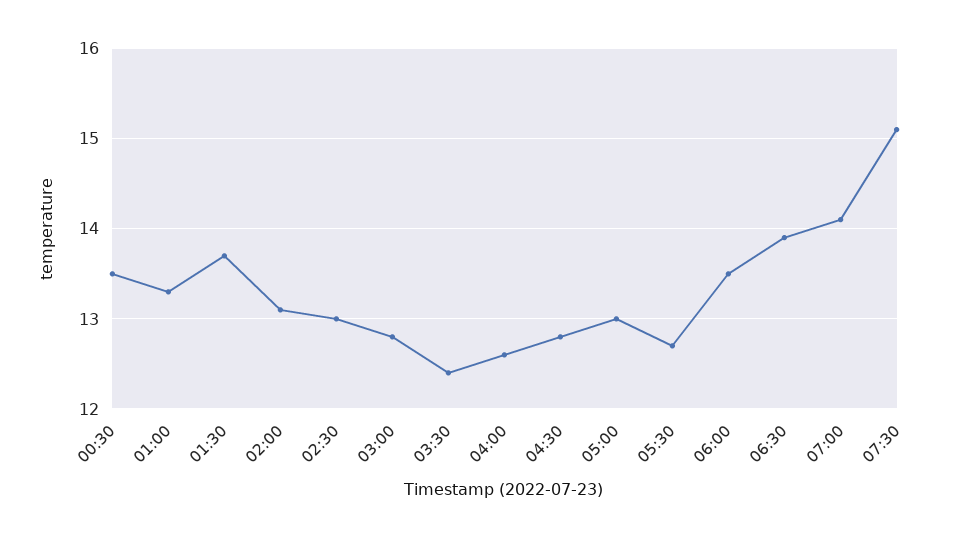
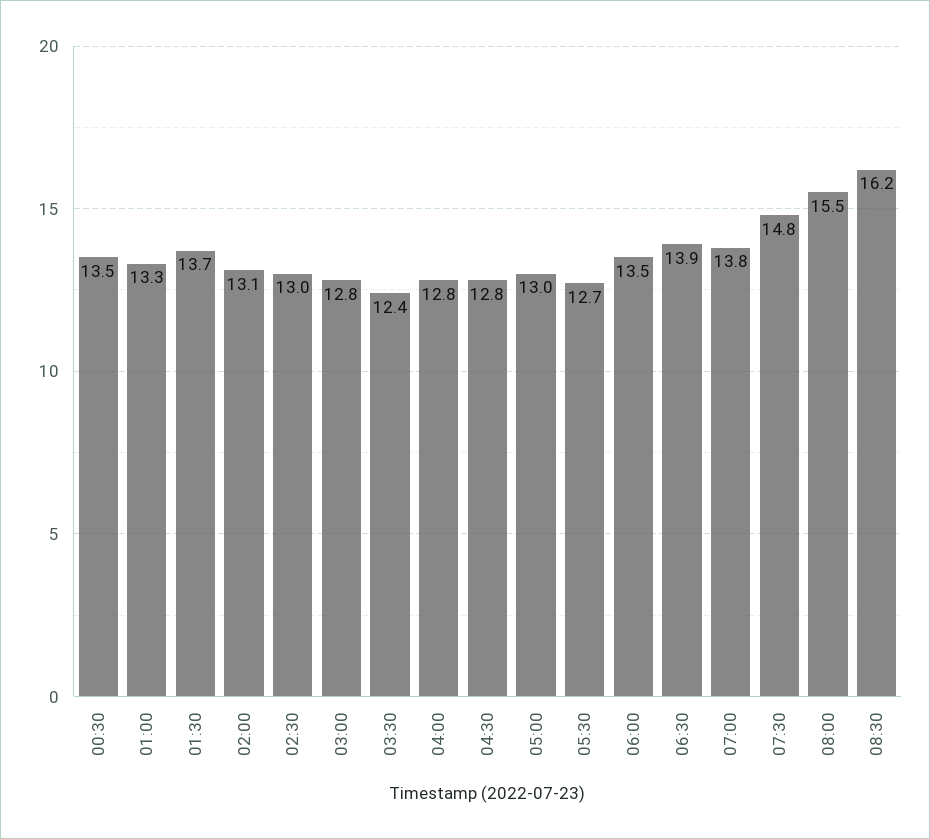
04:00: 12.6 -> 12.8
07:00: 14.1 -> 13.8
07:30: 15.1 -> 14.8
08:00: none -> 15.5
08:30: none -> 16.2

